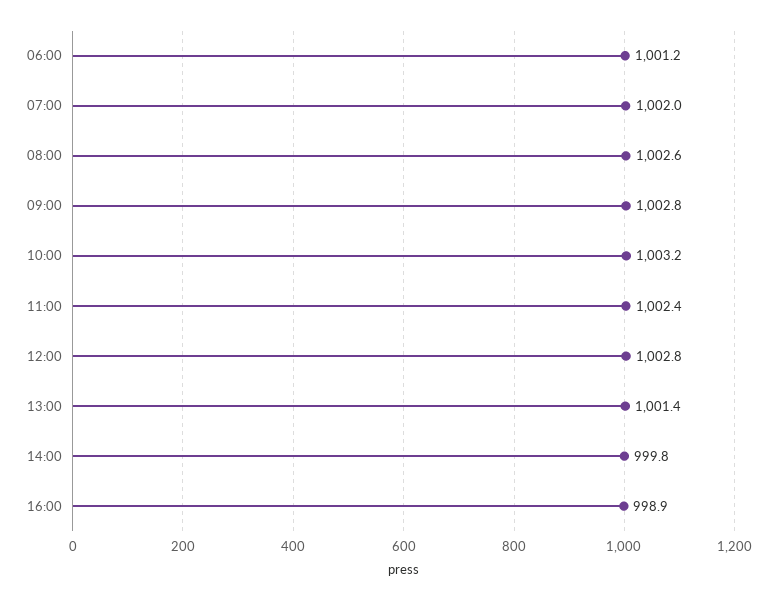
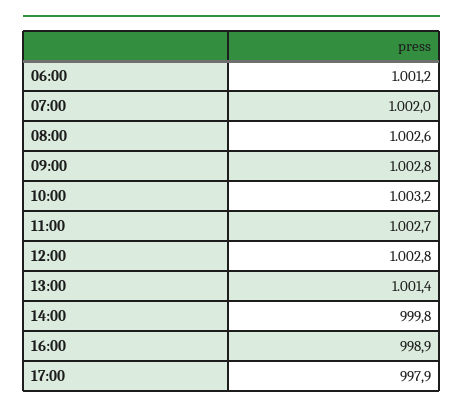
11:00: 1002.4 -> 1002.7
17:00: none -> 997.9

